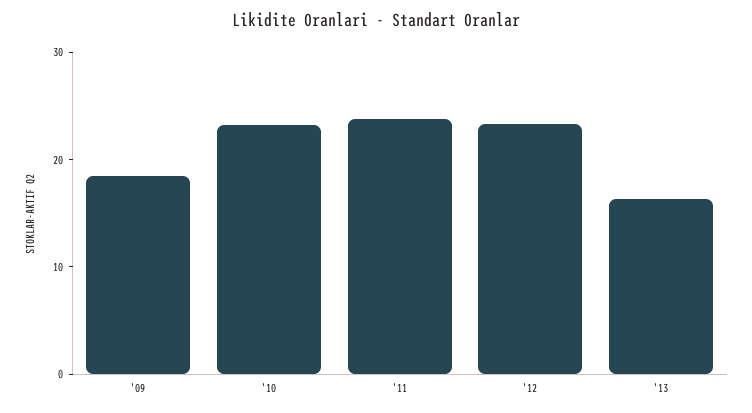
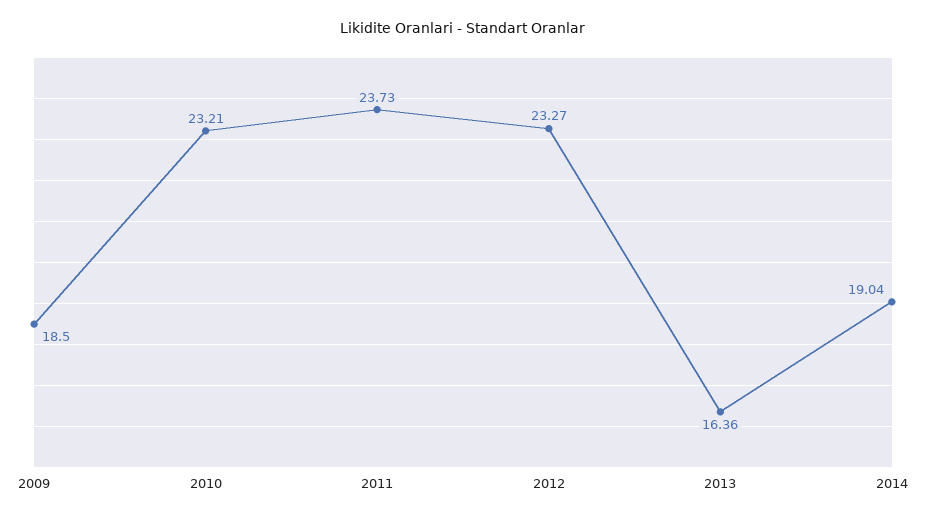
2014: none -> 19.04

